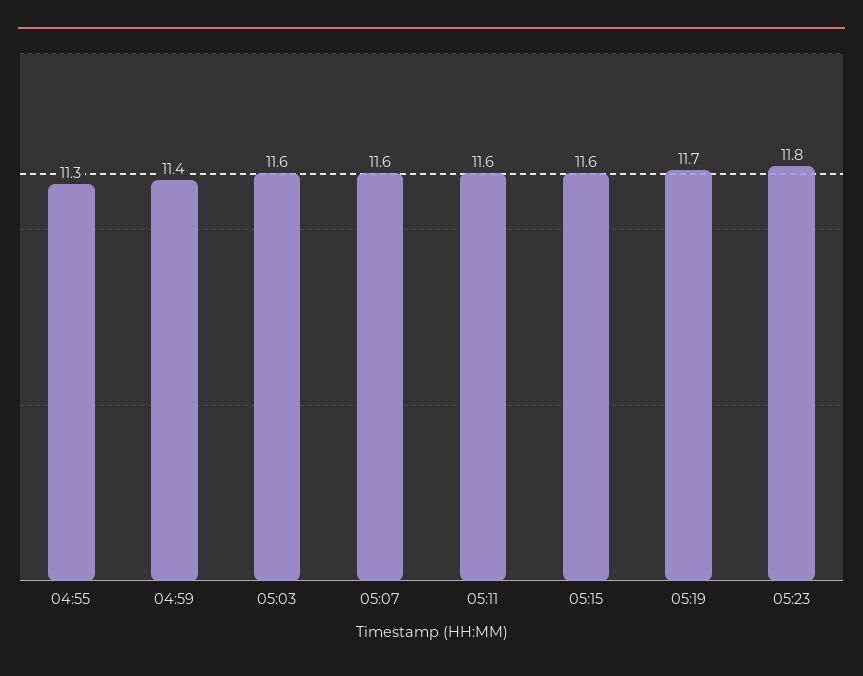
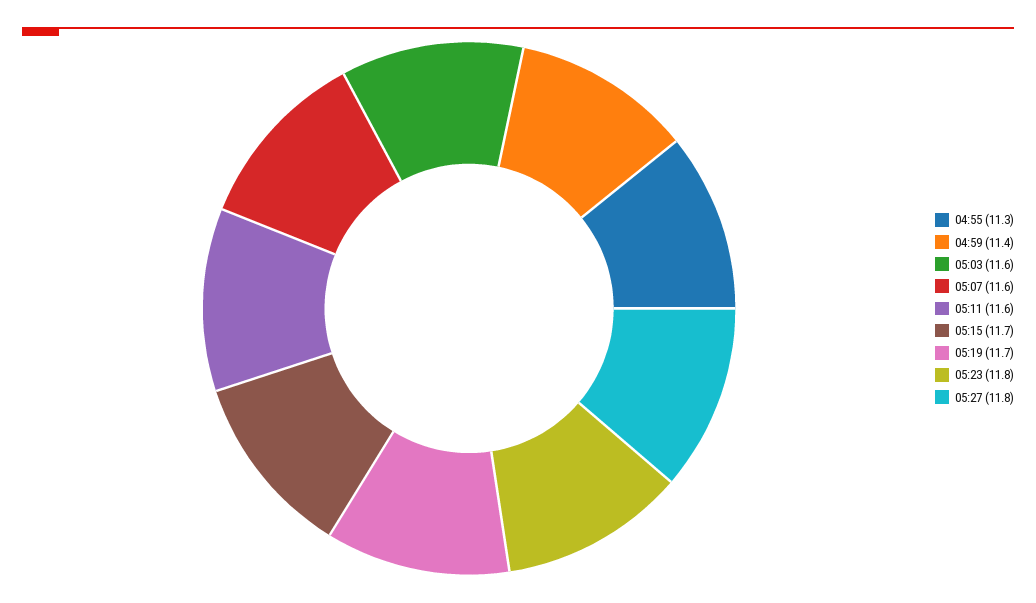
05:15: 11.6 -> 11.7
05:27: none -> 11.8

